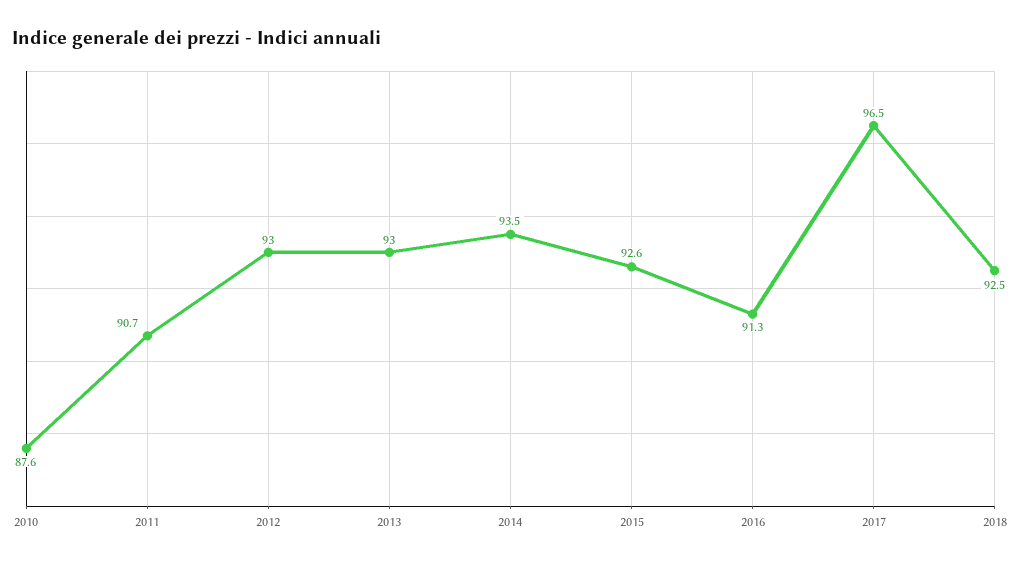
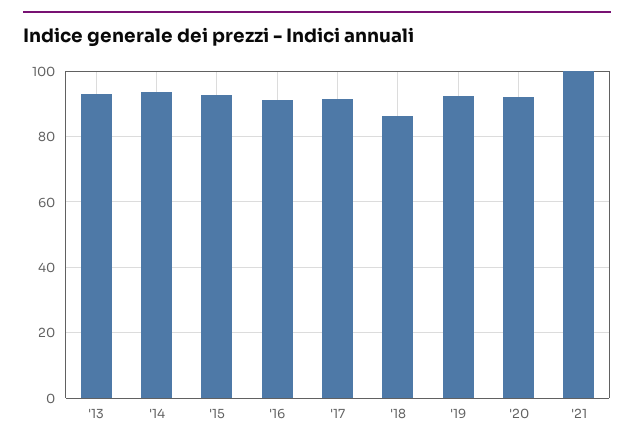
2010: 87.6 -> none
2011: 90.7 -> none
2012: 93 -> none
2017: 96.5 -> 92
2018: 92.5 -> 86
'19: none -> 92
'20: none -> 92
'21: none -> 100

